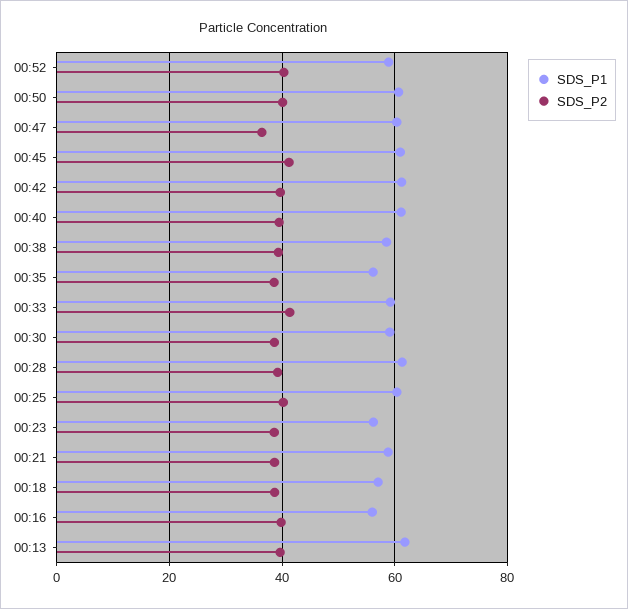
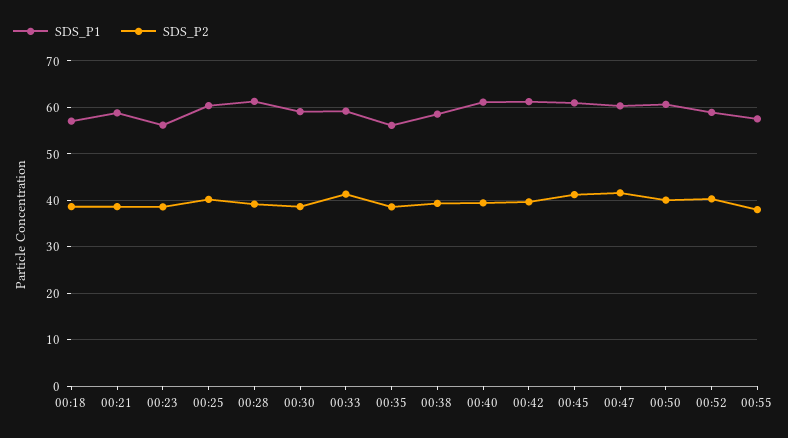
SDS_P2, 00:47: 36 -> 42
SDS_P1, 00:16: 56 -> none
SDS_P2, 00:16: 40 -> none
SDS_P1, 00:13: 62 -> none
SDS_P2, 00:13: 40 -> none
SDS_P1, 00:55: none -> 58
SDS_P2, 00:55: none -> 38

